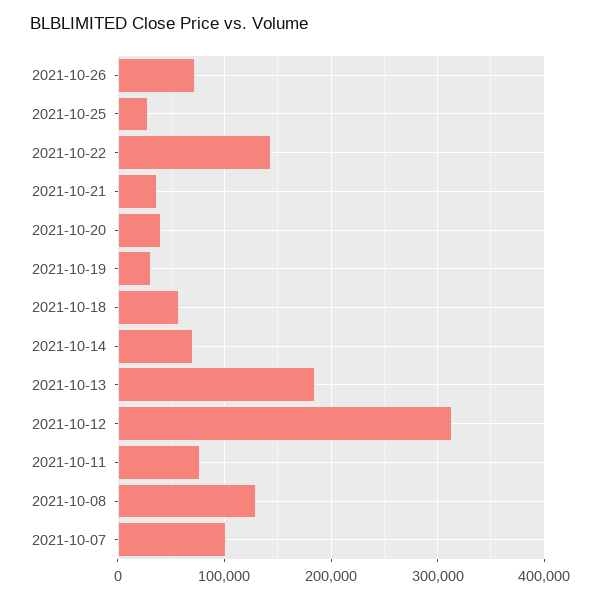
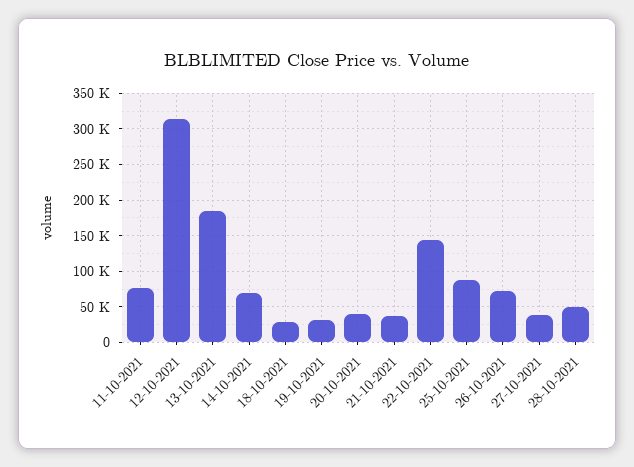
2021-10-25: 30000 -> 90000
2021-10-18: 60000 -> 30000
2021-10-08: 130000 -> none
2021-10-07: 100000 -> none
27-10-2021: none -> 40000
28-10-2021: none -> 50000

